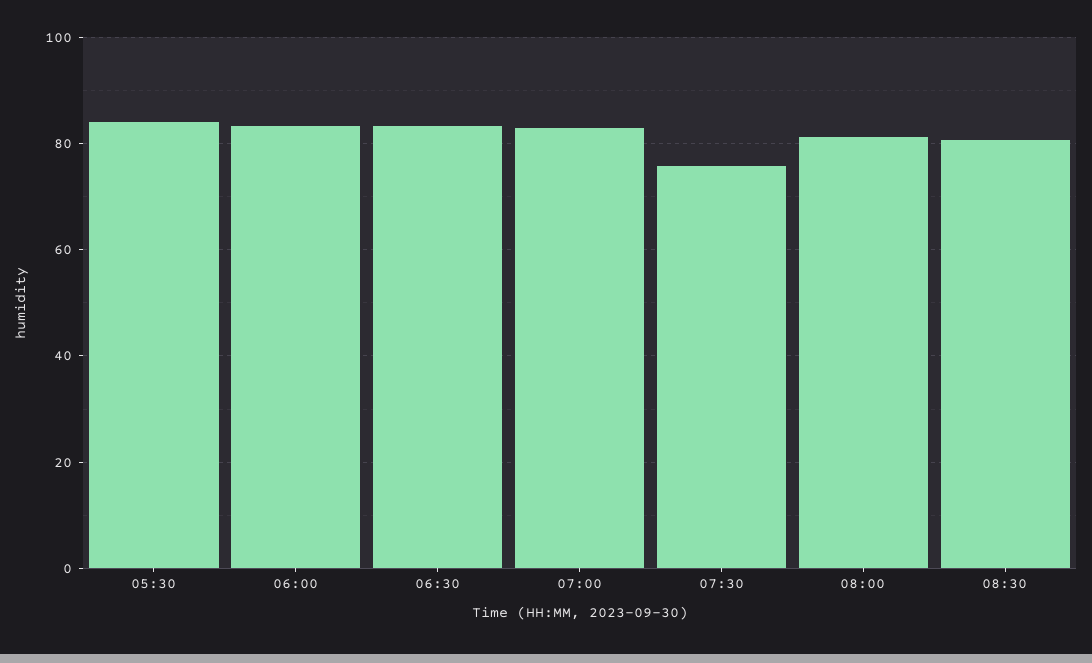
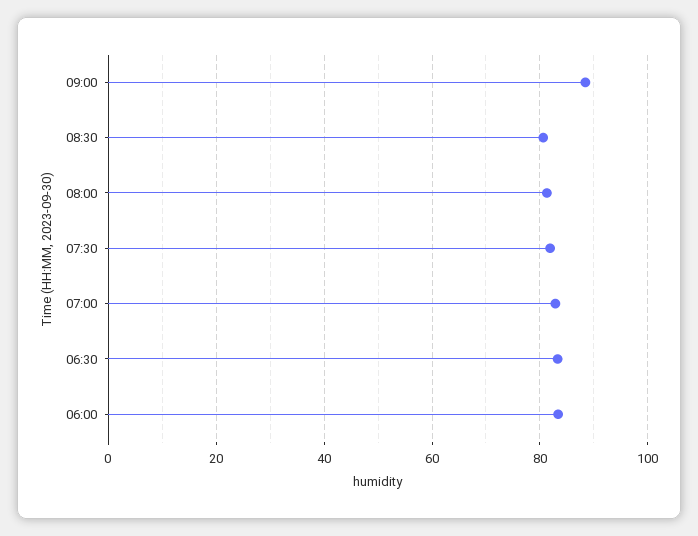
05:30: 84 -> none
07:30: 76 -> 82
09:00: none -> 88

